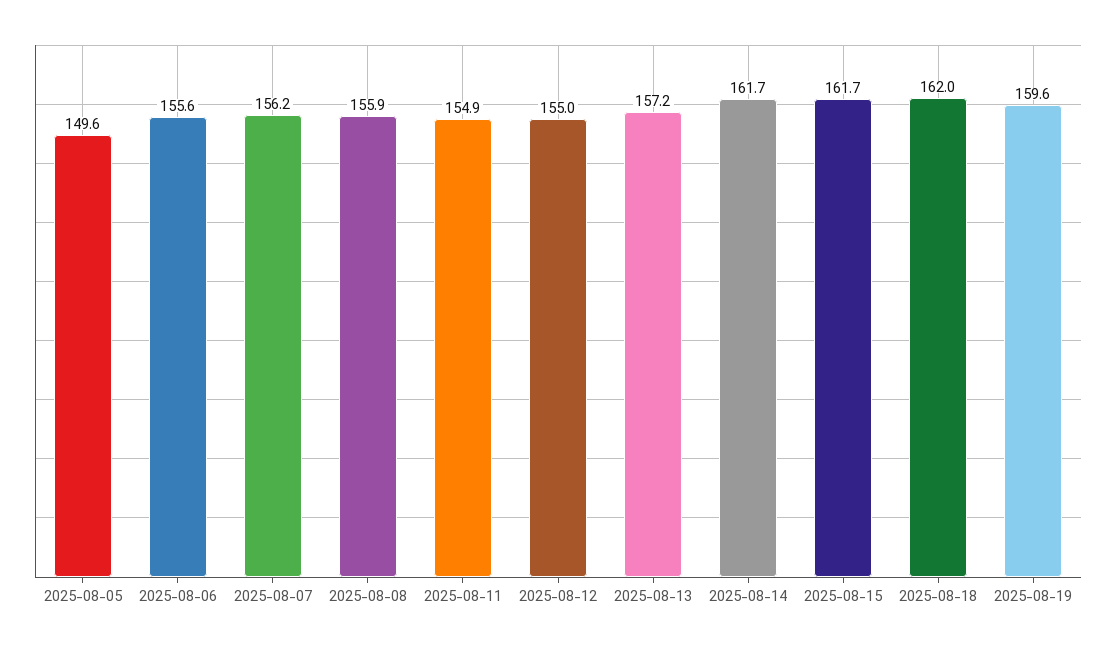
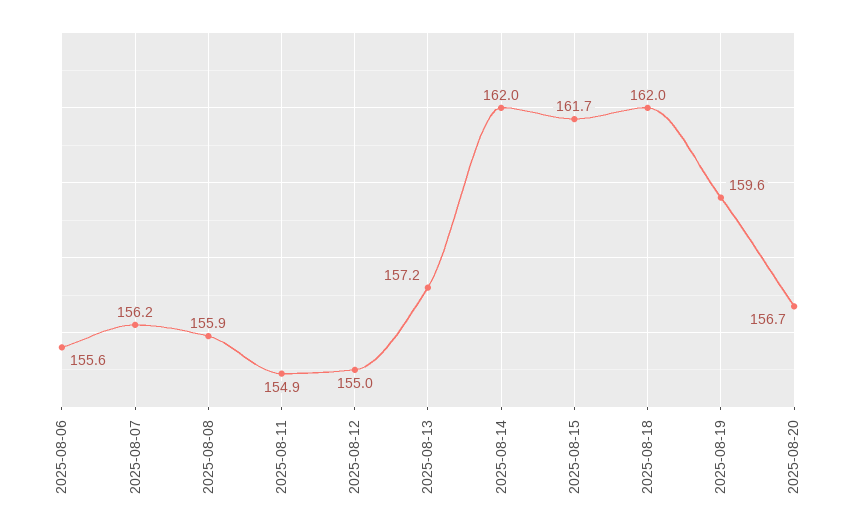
2025-08-05: 149.6 -> none
2025-08-14: 161.7 -> 162
2025-08-20: none -> 156.7

